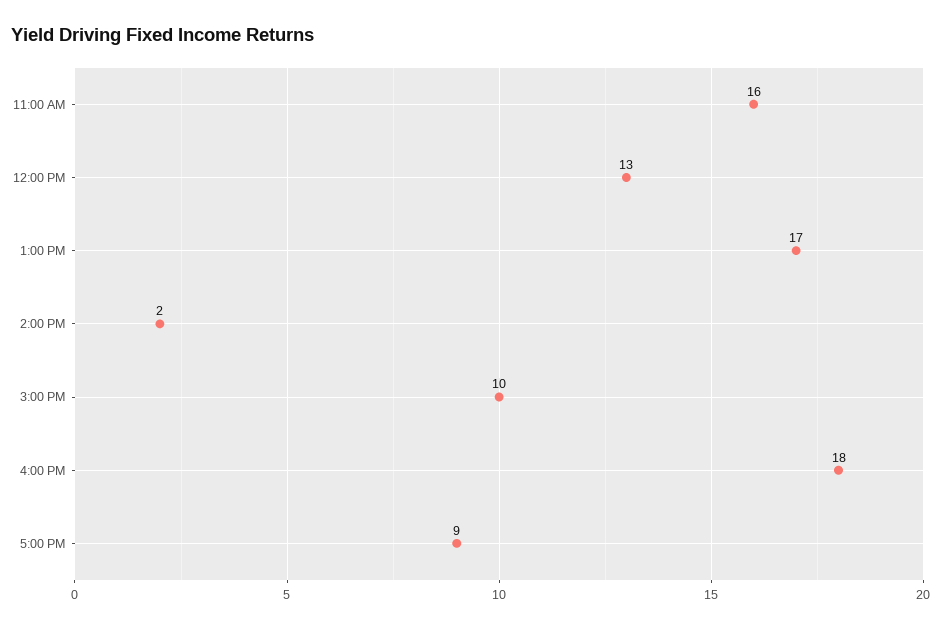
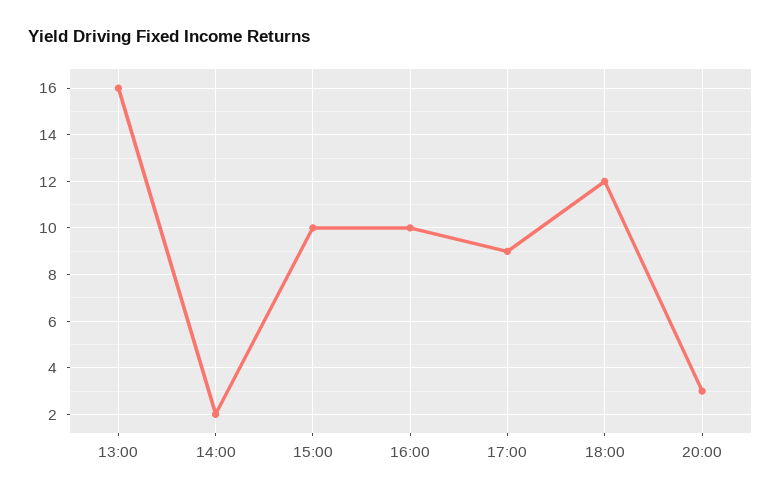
11:00 AM: 16 -> none
12:00 PM: 13 -> none
1:00 PM: 17 -> 16
4:00 PM: 18 -> 10
18:00: none -> 12
20:00: none -> 3

